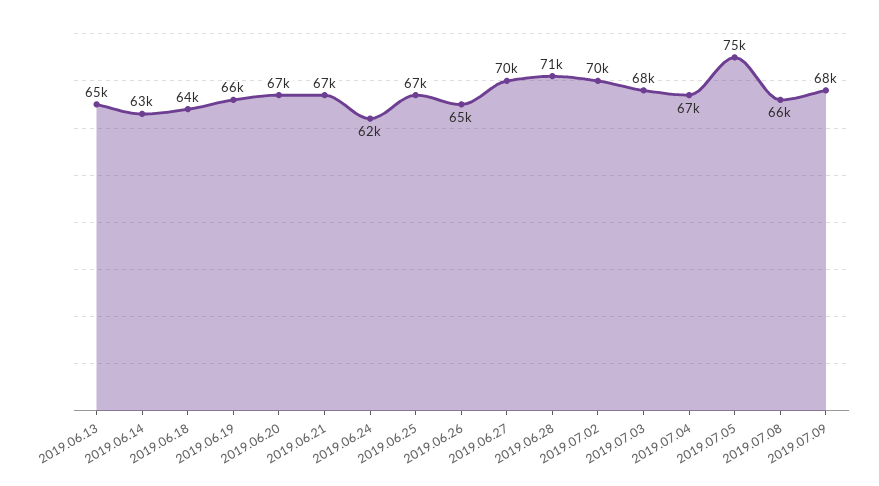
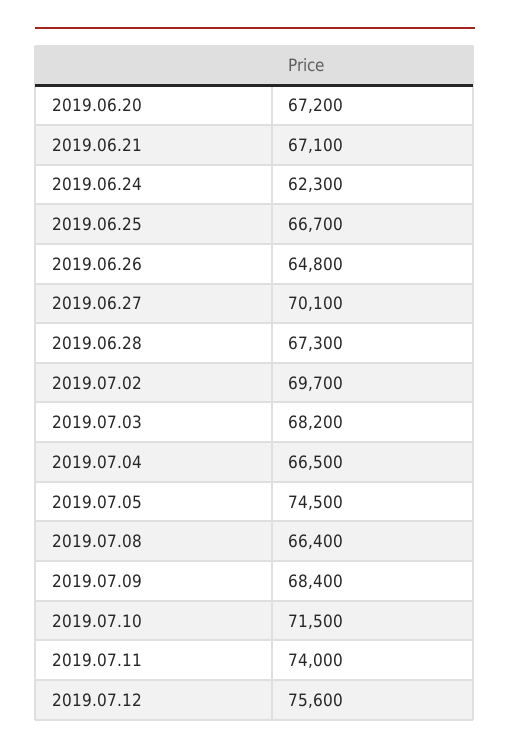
2019.06.13: 65000 -> none
2019.06.14: 63000 -> none
2019.06.18: 64000 -> none
2019.06.19: 66000 -> none
2019.06.28: 71000 -> 67300
2019.07.10: none -> 71500
2019.07.11: none -> 74000
2019.07.12: none -> 75600

